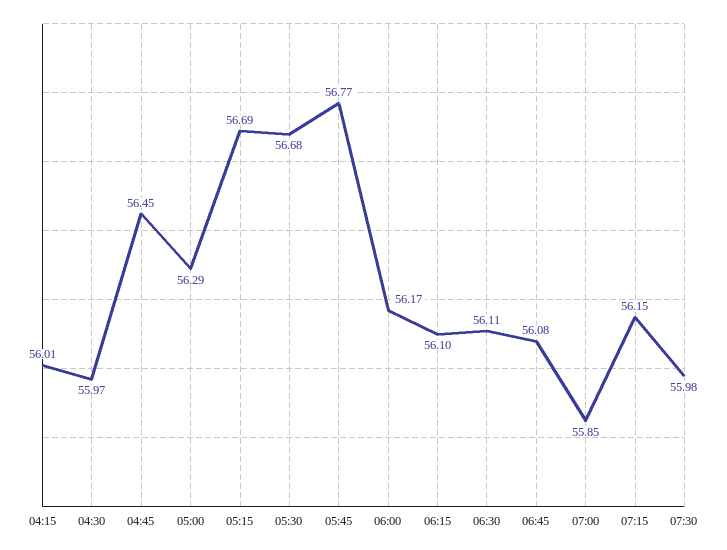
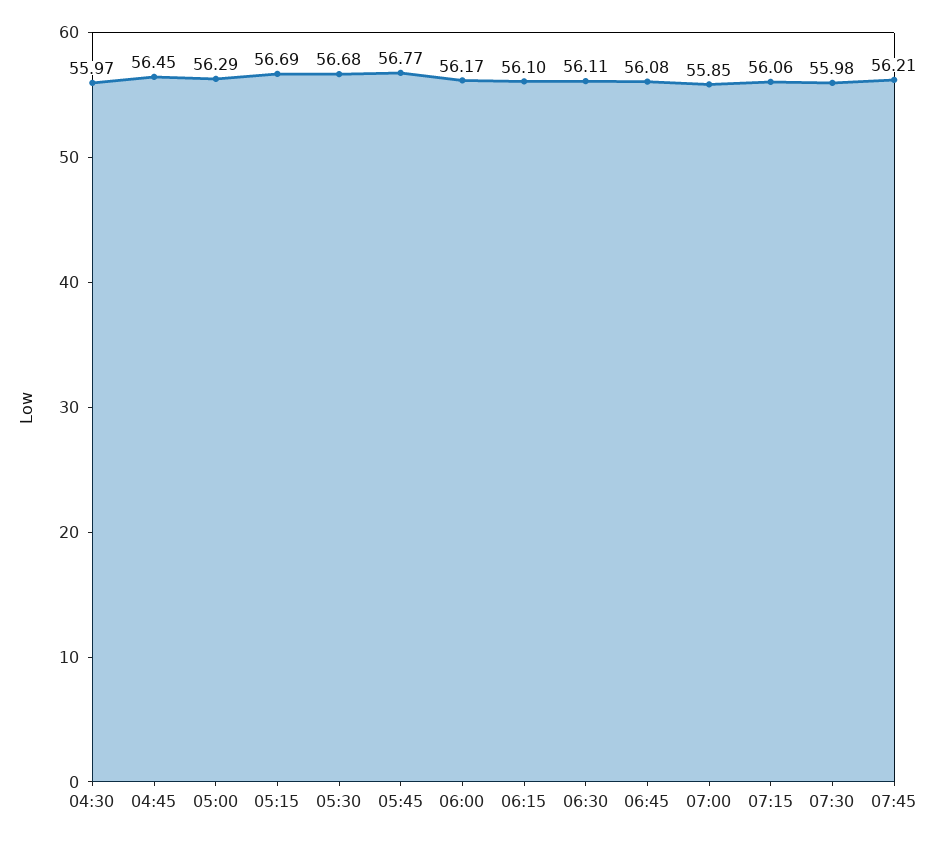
04:15: 56.01 -> none
07:15: 56.15 -> 56.06
07:45: none -> 56.21

